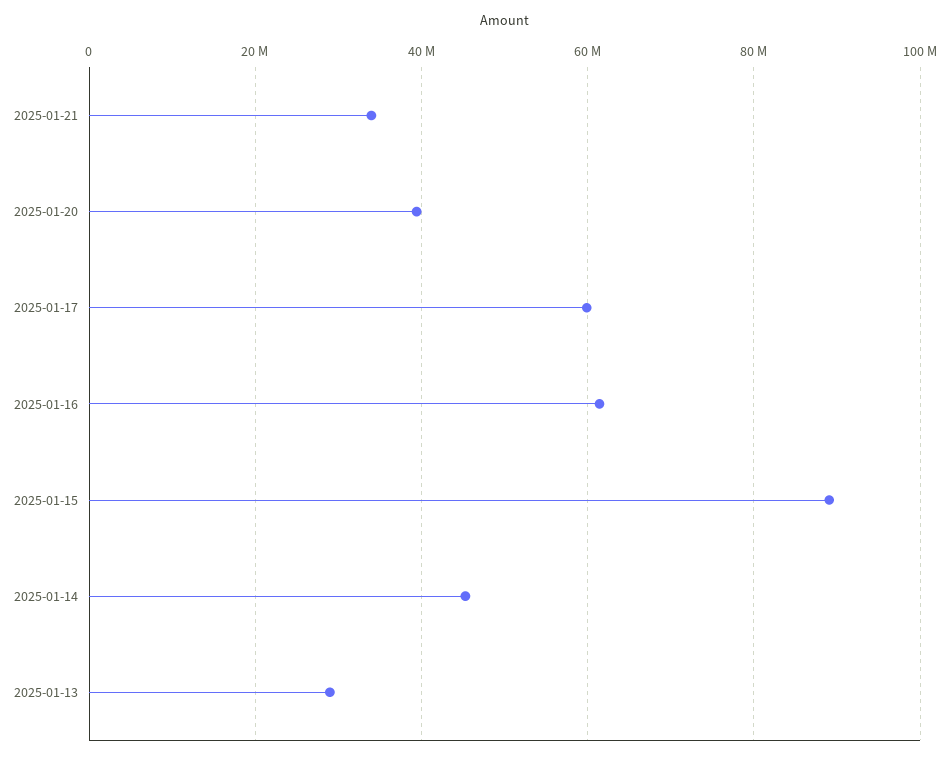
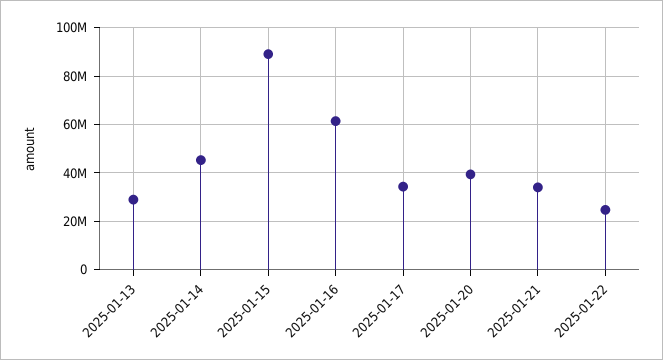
2025-01-17: 60000000 -> 35000000
2025-01-22: none -> 25000000

